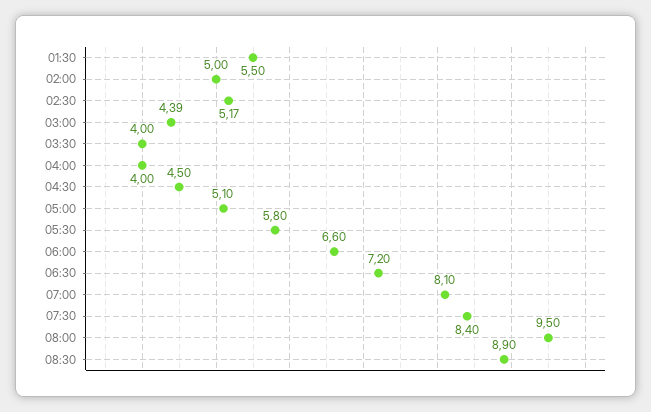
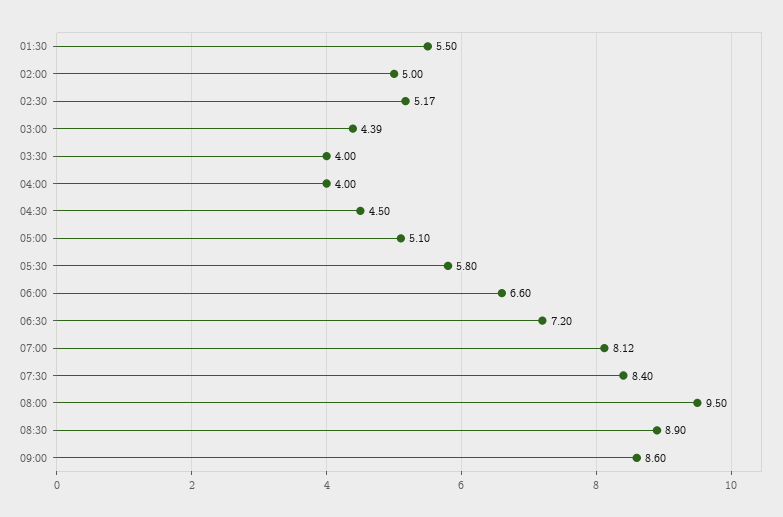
07:00: 8.1 -> 8.12
09:00: none -> 8.6

